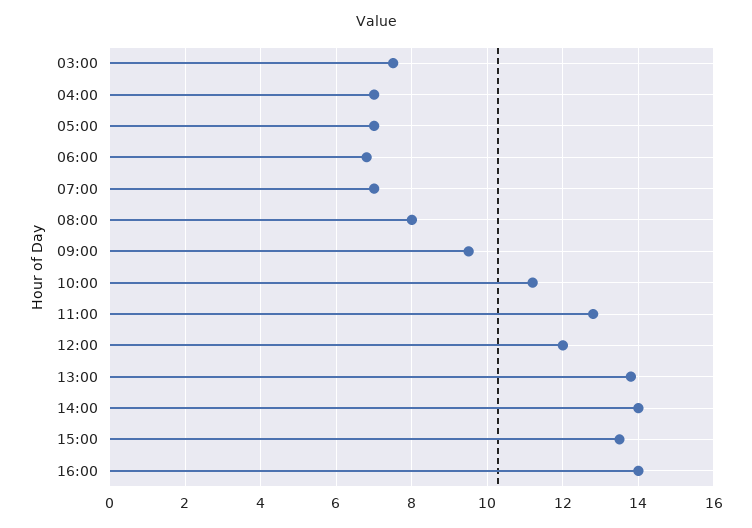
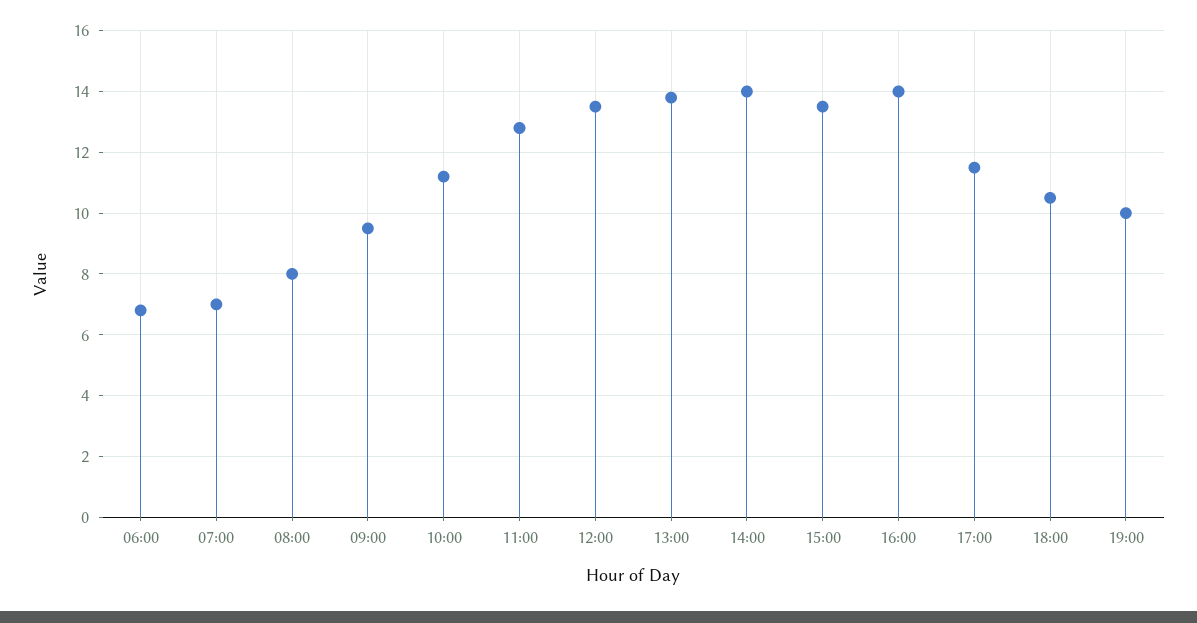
03:00: 7.5 -> none
04:00: 7 -> none
05:00: 7 -> none
12:00: 12 -> 13.5
17:00: none -> 11.5
18:00: none -> 10.5
19:00: none -> 10

